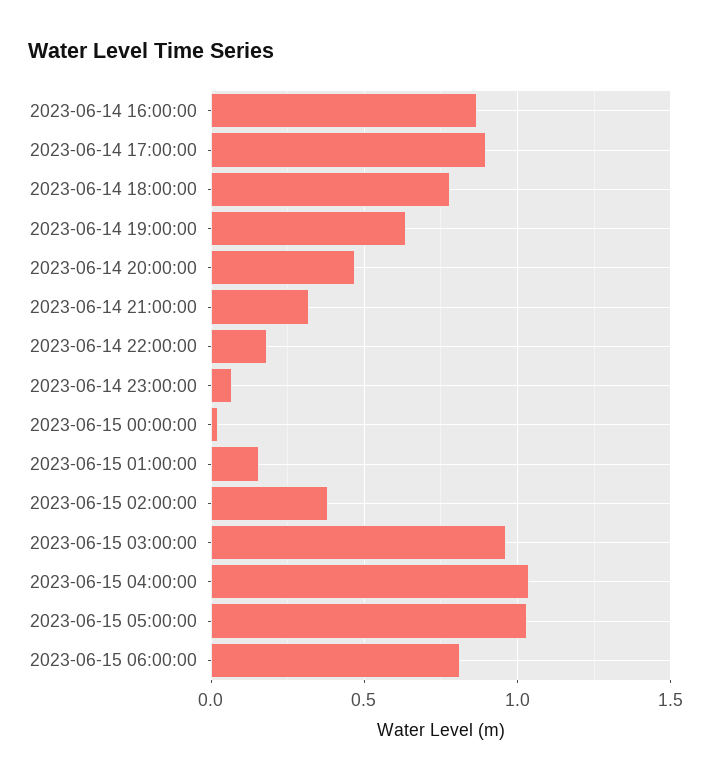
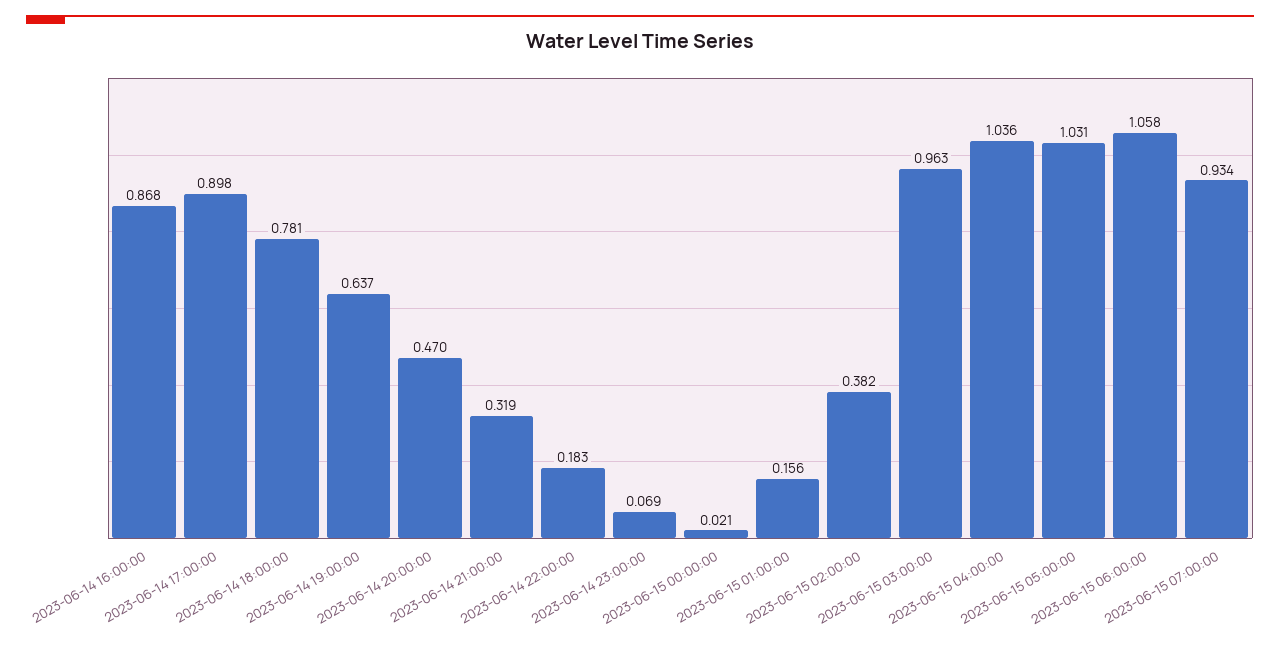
2023-06-15 06:00:00: 0.8 -> 1.058
2023-06-15 07:00:00: none -> 0.934

